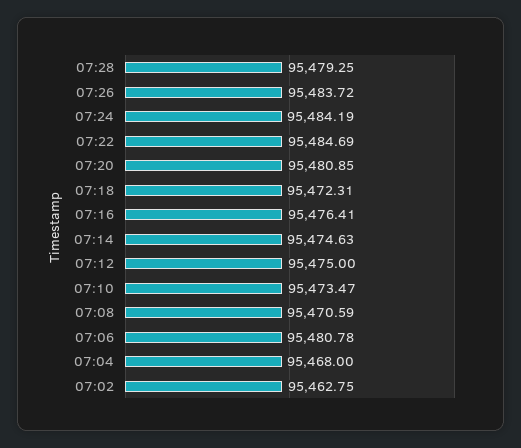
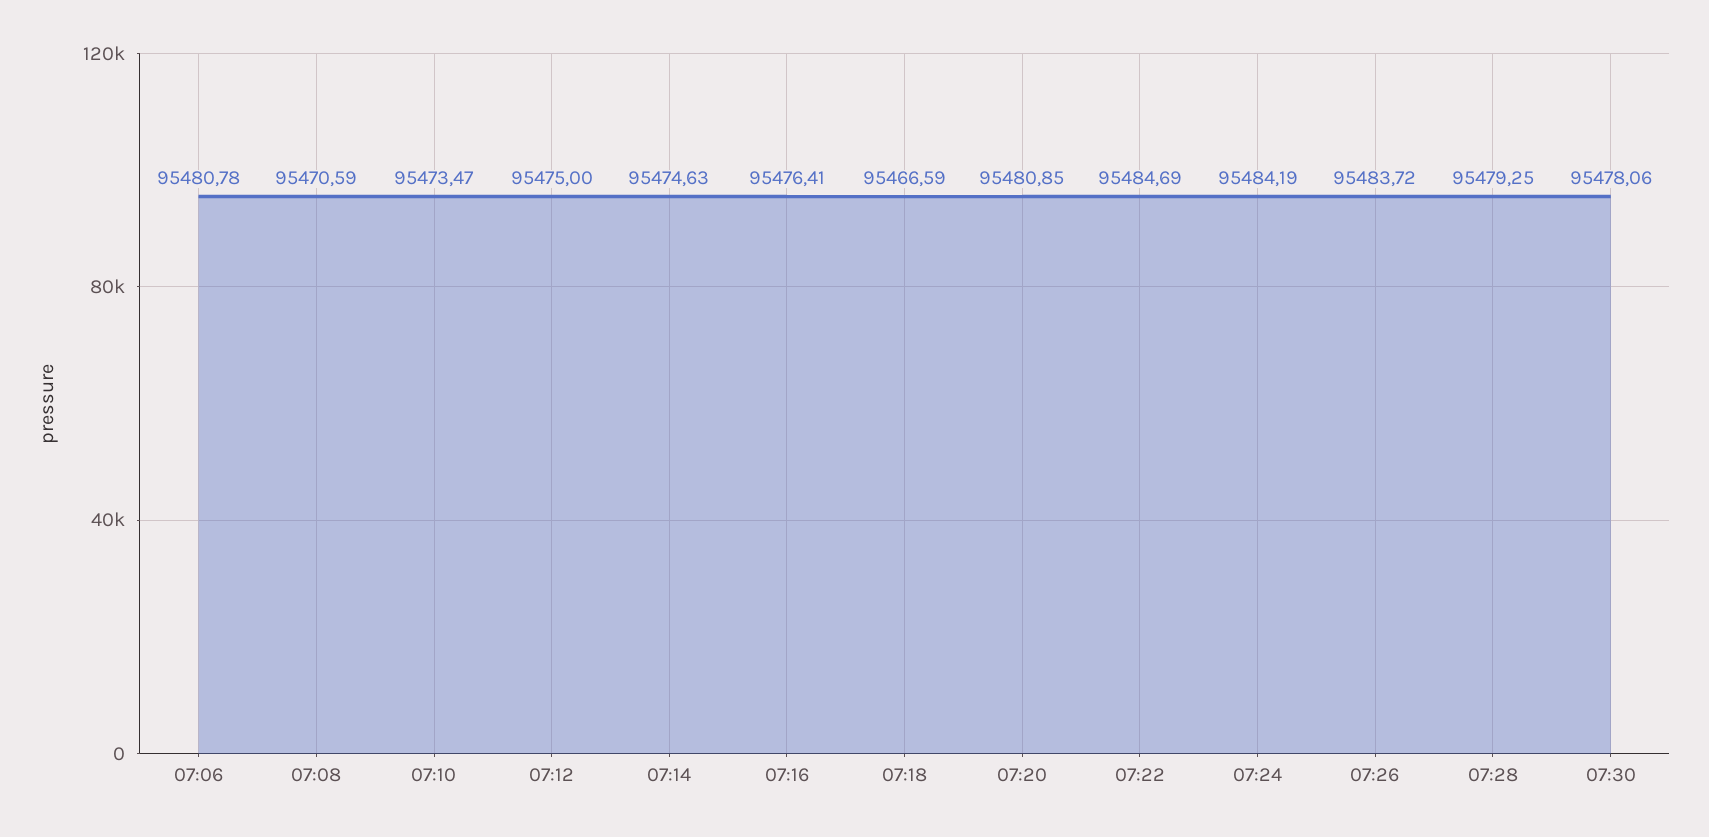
07:18: 95472.31 -> 95466.59
07:04: 95468 -> none
07:02: 95462.75 -> none
07:30: none -> 95478.06

